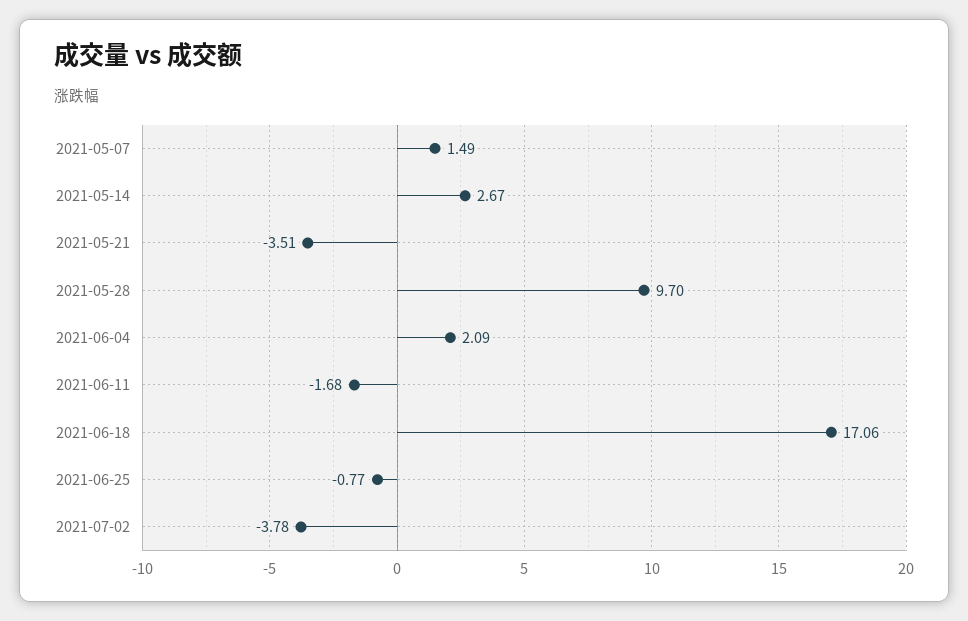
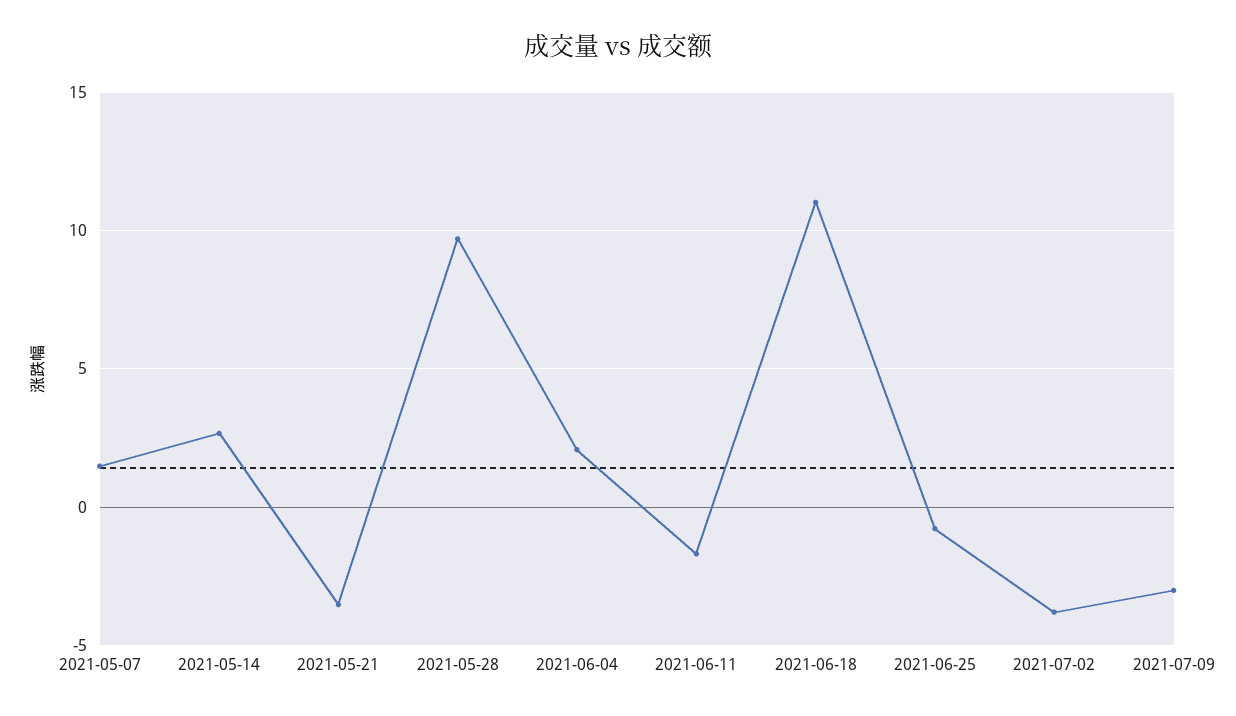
2021-06-18: 17.06 -> 11
2021-07-09: none -> -3

